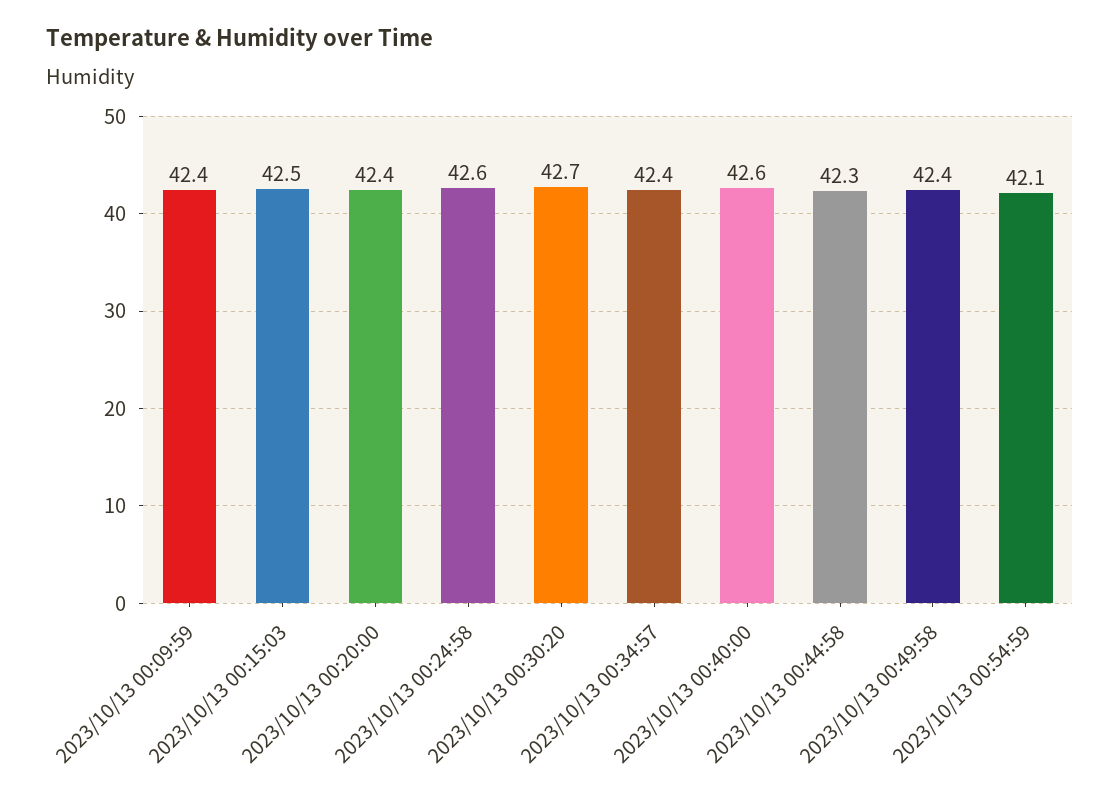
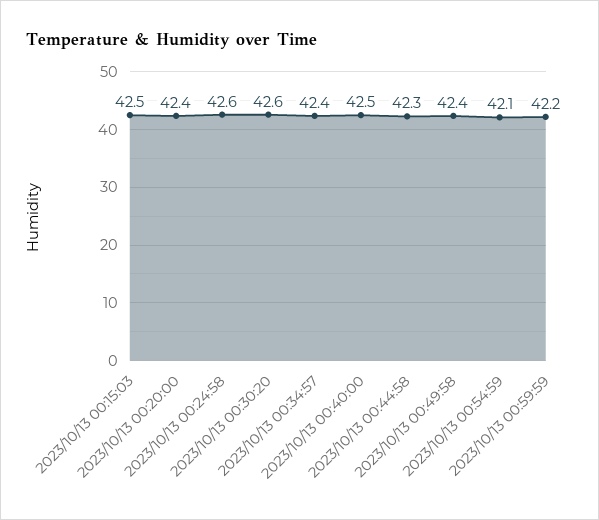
2023/10/13 00:09:59: 42.4 -> none
2023/10/13 00:30:20: 42.7 -> 42.6
2023/10/13 00:40:00: 42.6 -> 42.5
2023/10/13 00:59:59: none -> 42.2

